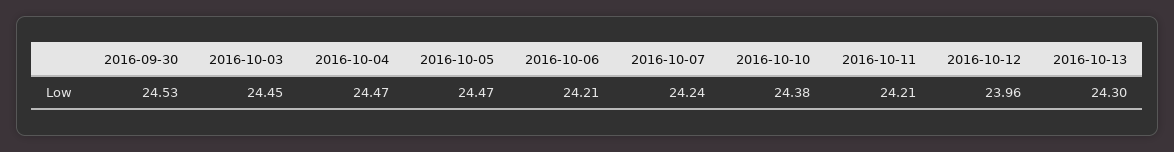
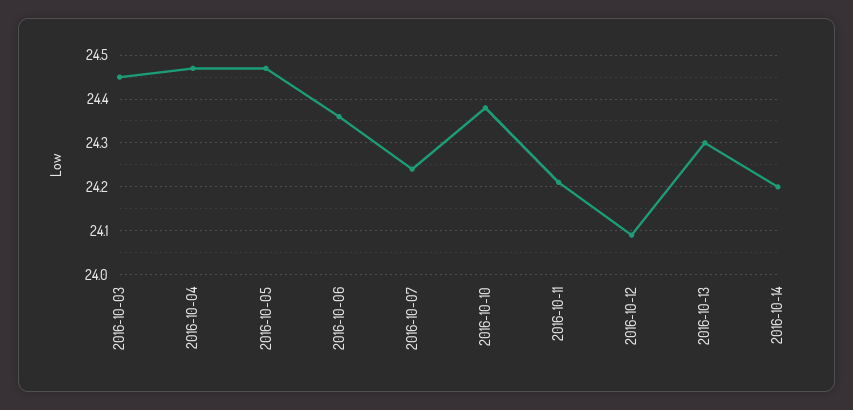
2016-09-30: 24.53 -> none
2016-10-06: 24.21 -> 24.35
2016-10-12: 23.96 -> 24.1
2016-10-14: none -> 24.2

